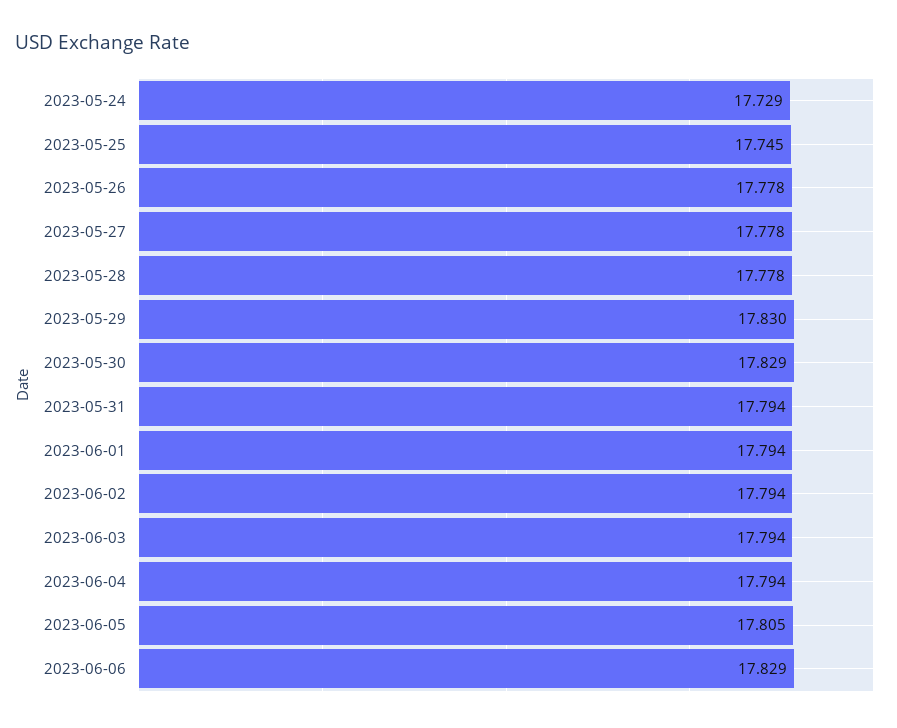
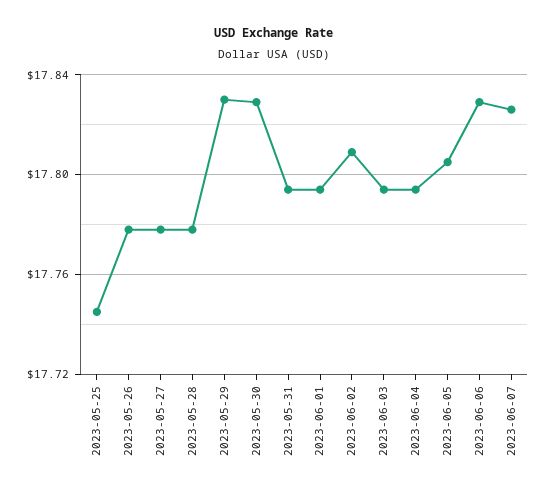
2023-05-24: 17.729 -> none
2023-06-02: 17.794 -> 17.81
2023-06-07: none -> 17.825

